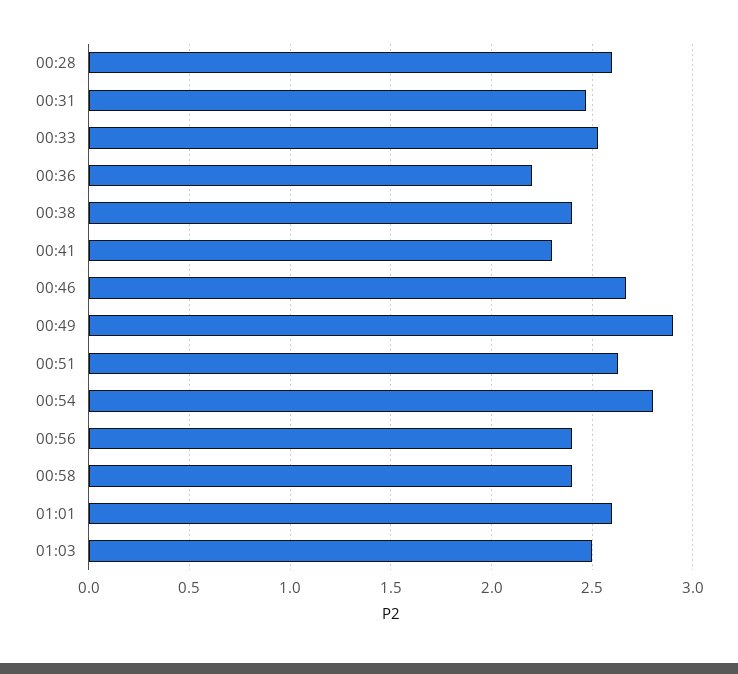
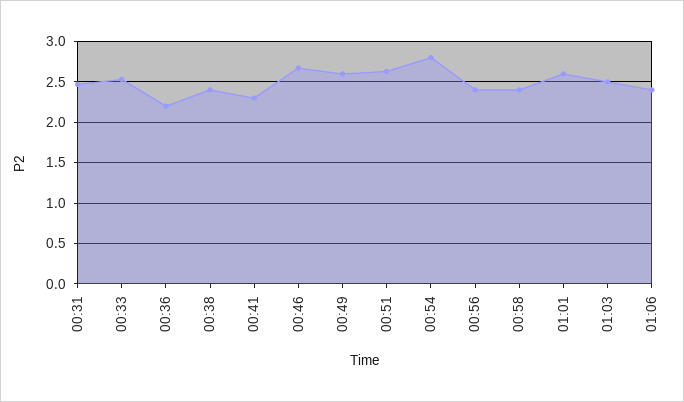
00:28: 2.6 -> none
00:49: 2.9 -> 2.6
01:06: none -> 2.4

